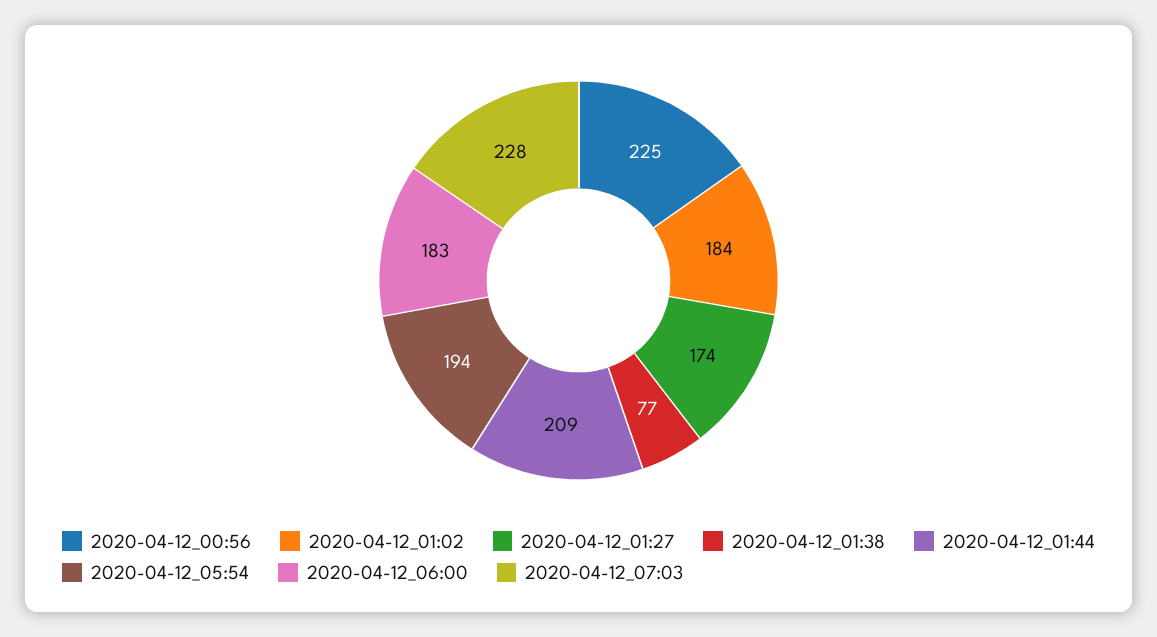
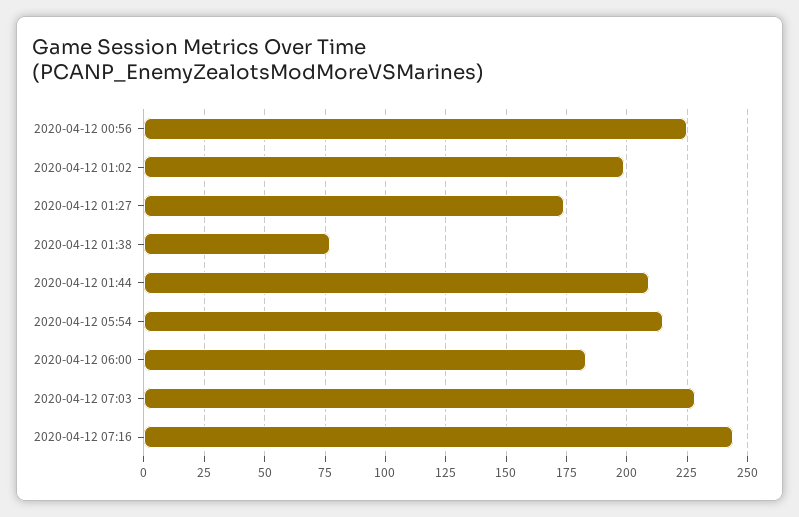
2020-04-12_01:02: 184 -> 200
2020-04-12_05:54: 194 -> 215
2020-04-12 07:16: none -> 245

